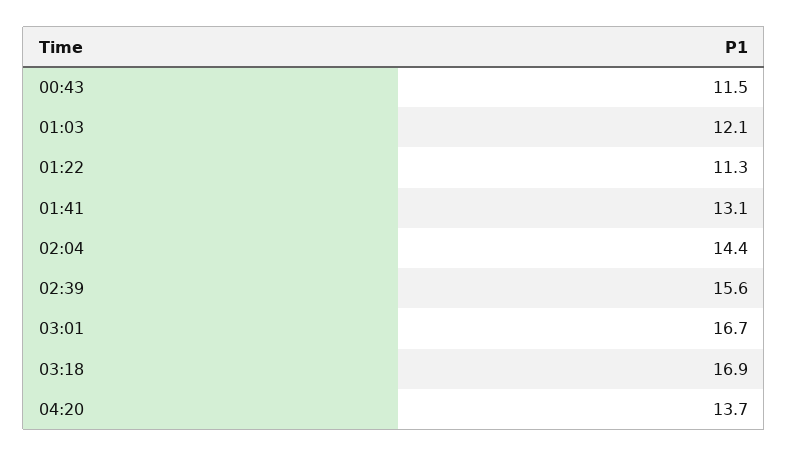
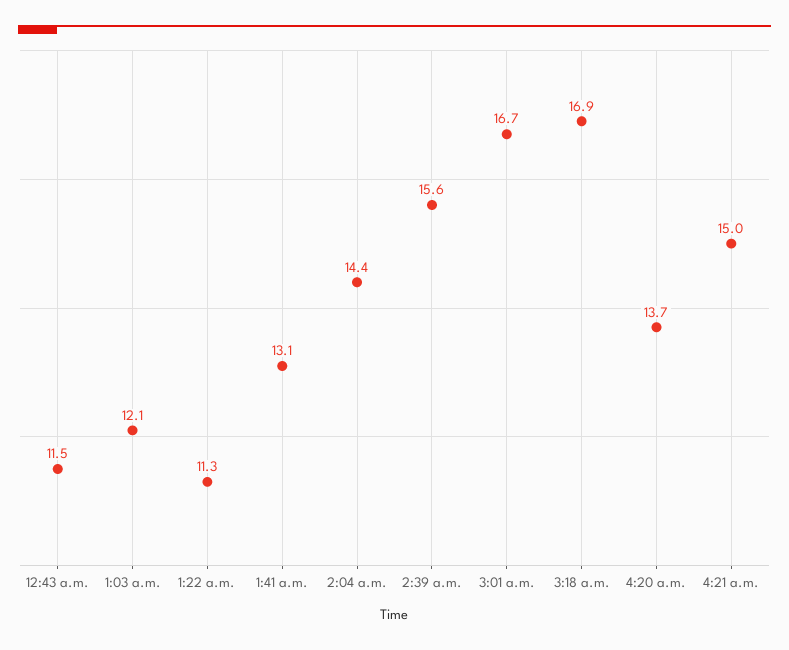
4:21 a.m.: none -> 15

